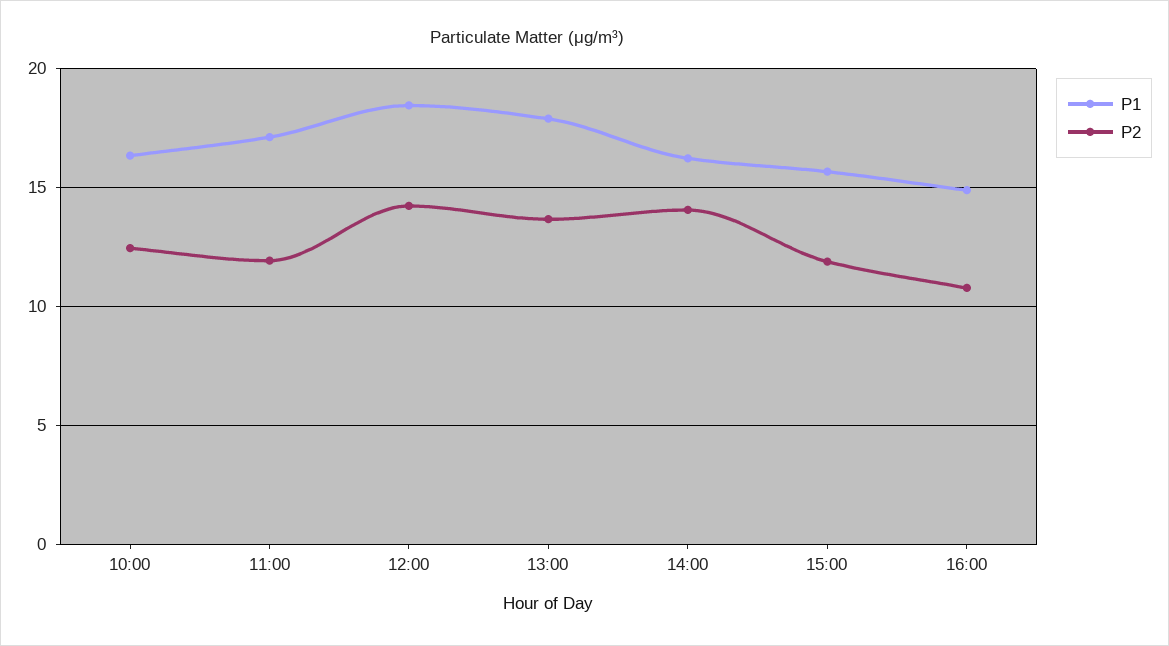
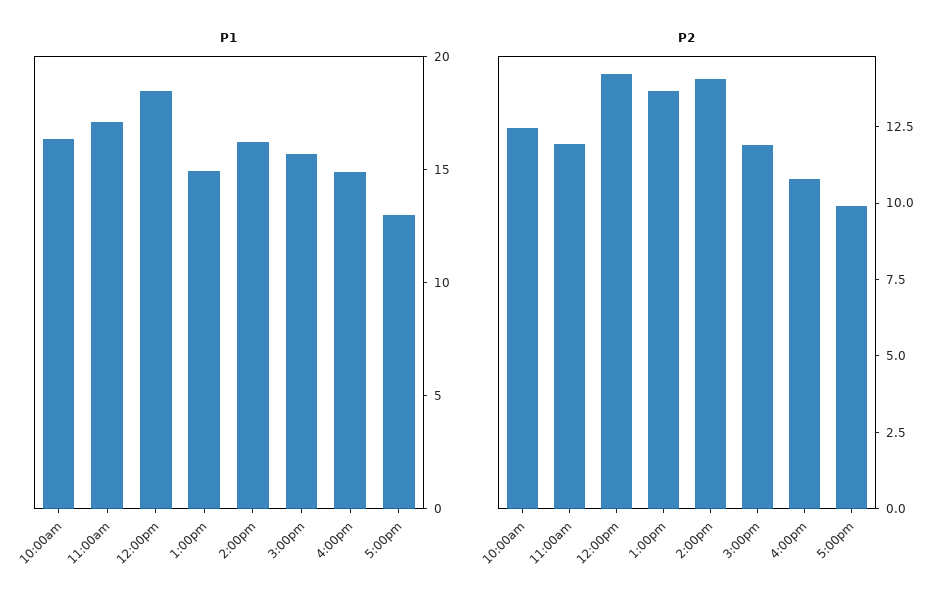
P1, 13:00: 18 -> 15
P1, 5:00pm: none -> 13
P2, 5:00pm: none -> 10

